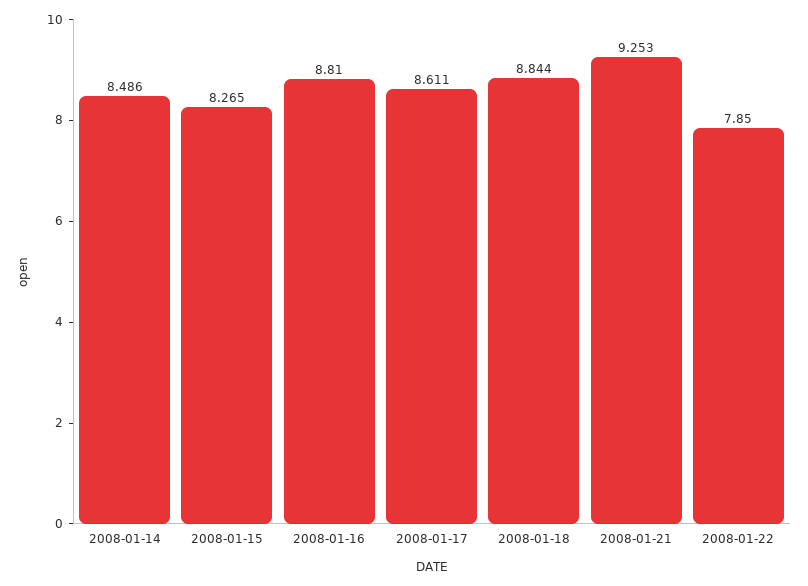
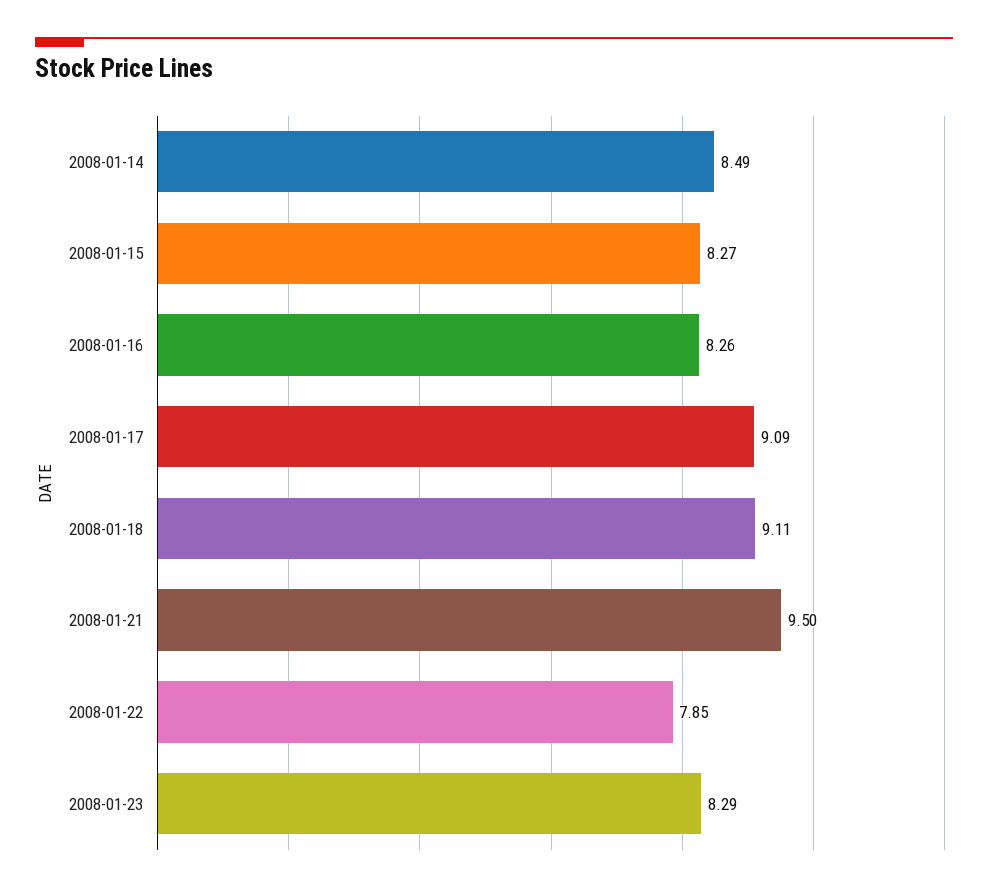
2008-01-16: 8.81 -> 8.26
2008-01-17: 8.611 -> 9.09
2008-01-18: 8.844 -> 9.11
2008-01-21: 9.253 -> 9.5
2008-01-23: none -> 8.29

